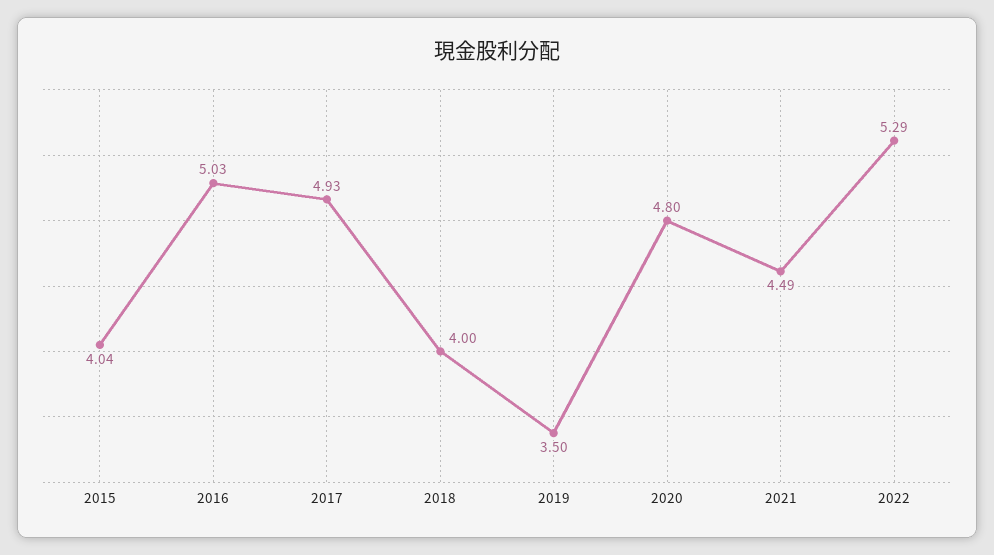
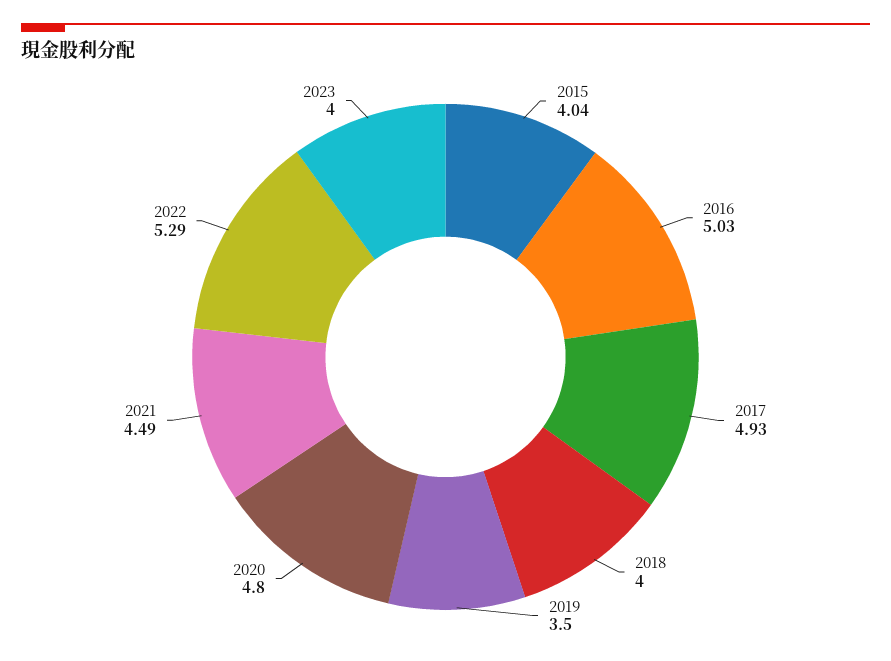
2023: none -> 4

